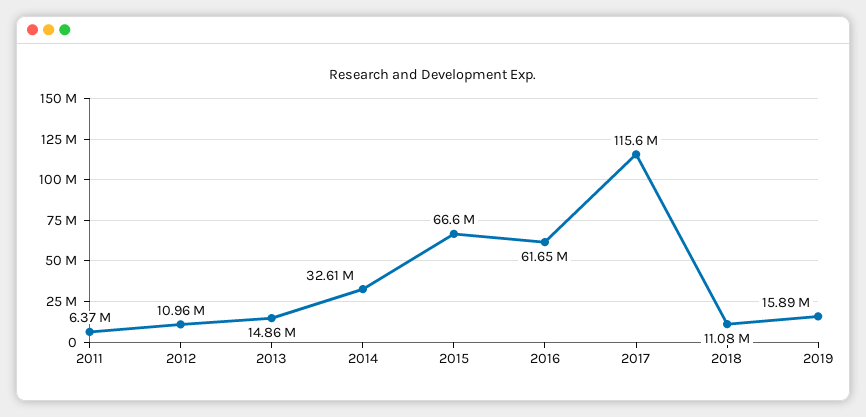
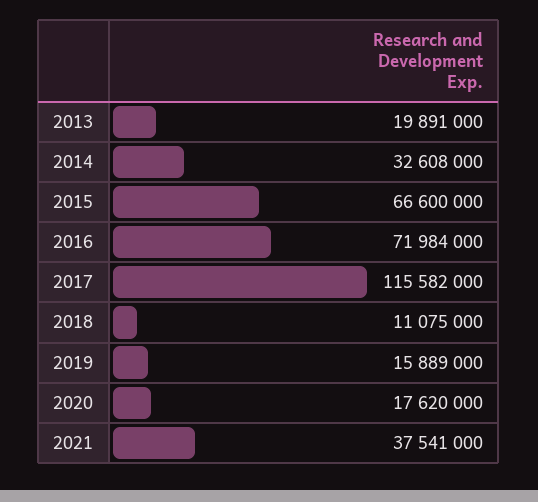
2011: 6370000 -> none
2012: 10960000 -> none
2013: 14860000 -> 19891000
2016: 61650000 -> 71984000
2020: none -> 17620000
2021: none -> 37541000

